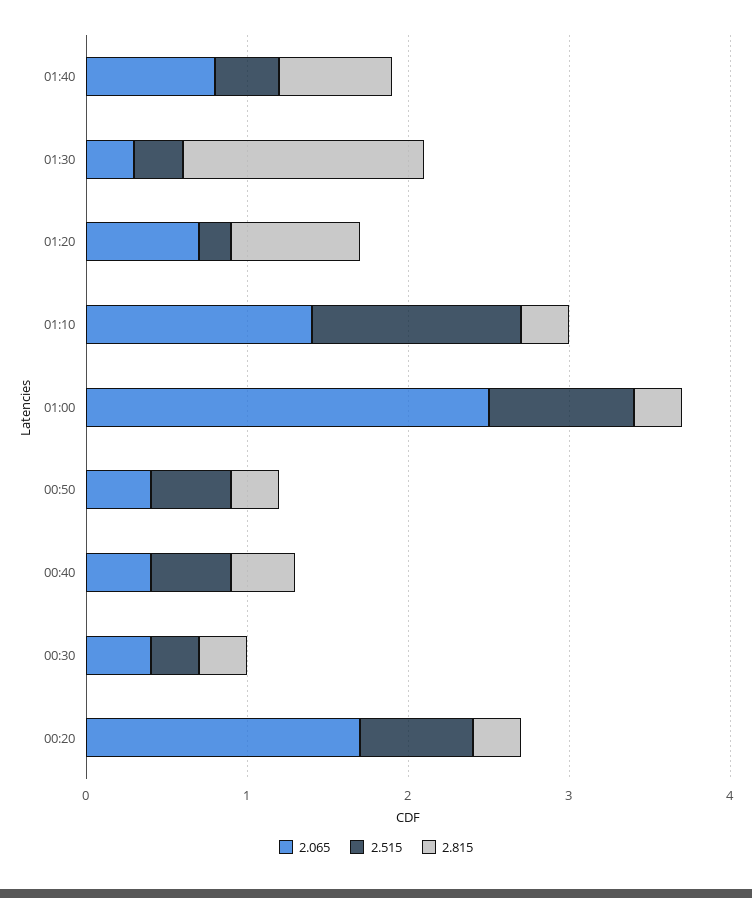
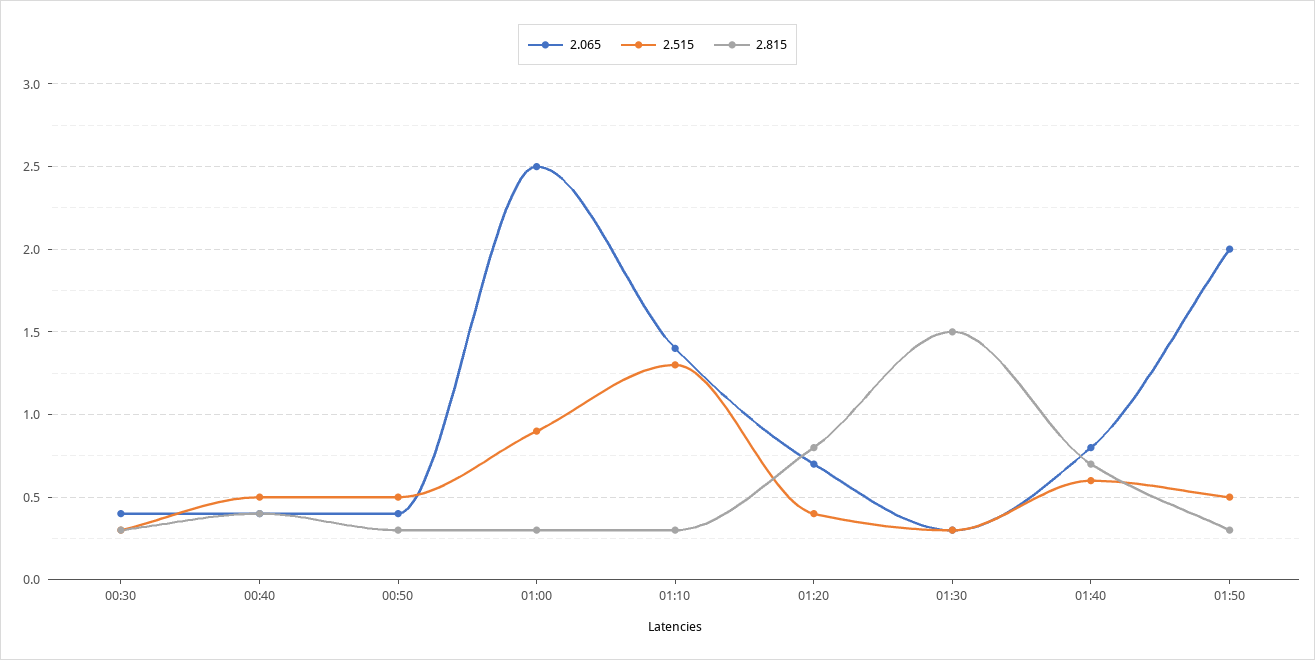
2.515, 01:40: 0.4 -> 0.6
2.515, 01:20: 0.2 -> 0.4
2.065, 00:20: 1.7 -> none
2.515, 00:20: 0.7 -> none
2.815, 00:20: 0.3 -> none
2.065, 01:50: none -> 2
2.515, 01:50: none -> 0.5
2.815, 01:50: none -> 0.3

